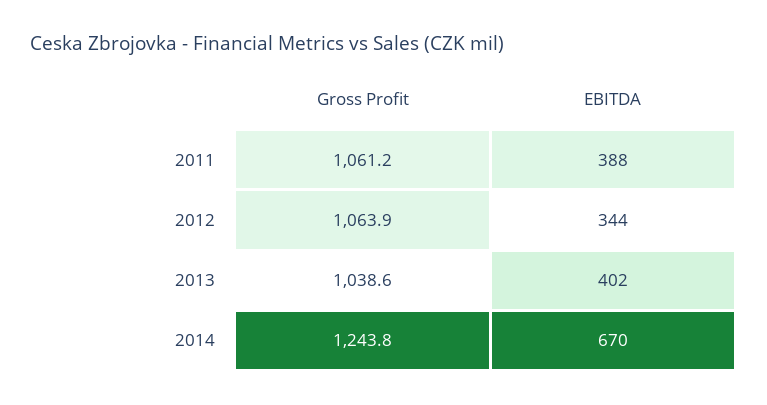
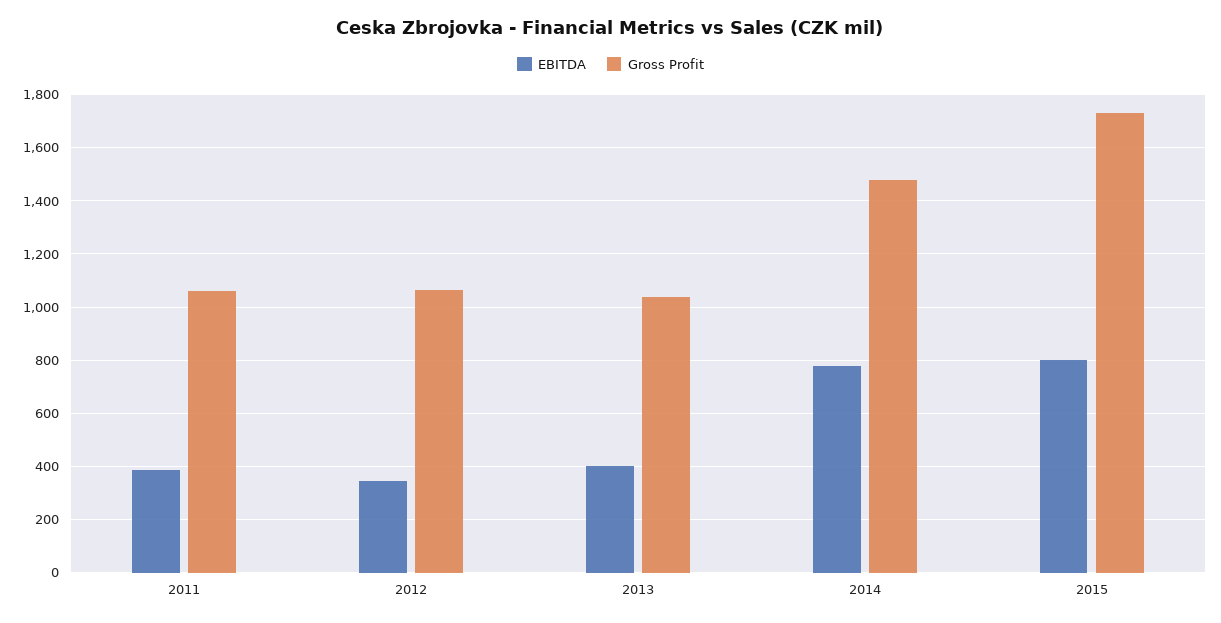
Gross Profit, 2014: 1243.8 -> 1475
EBITDA, 2014: 670 -> 775
EBITDA, 2015: none -> 800
Gross Profit, 2015: none -> 1725

